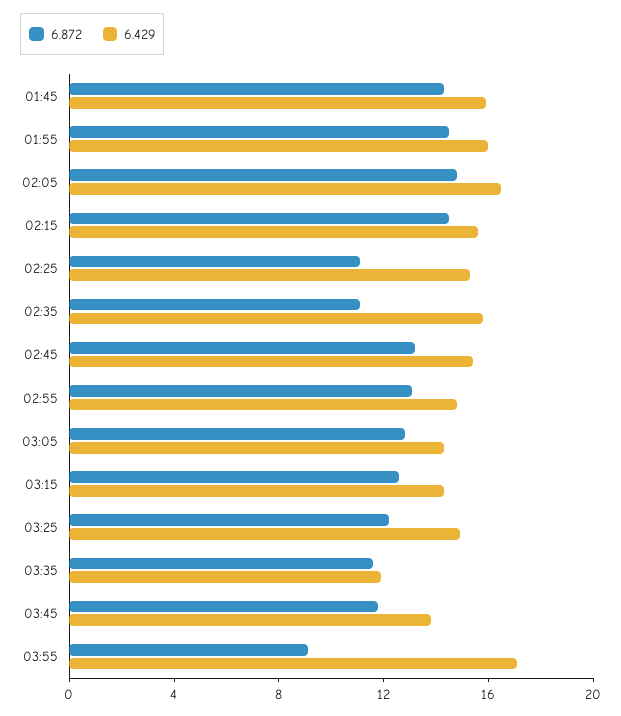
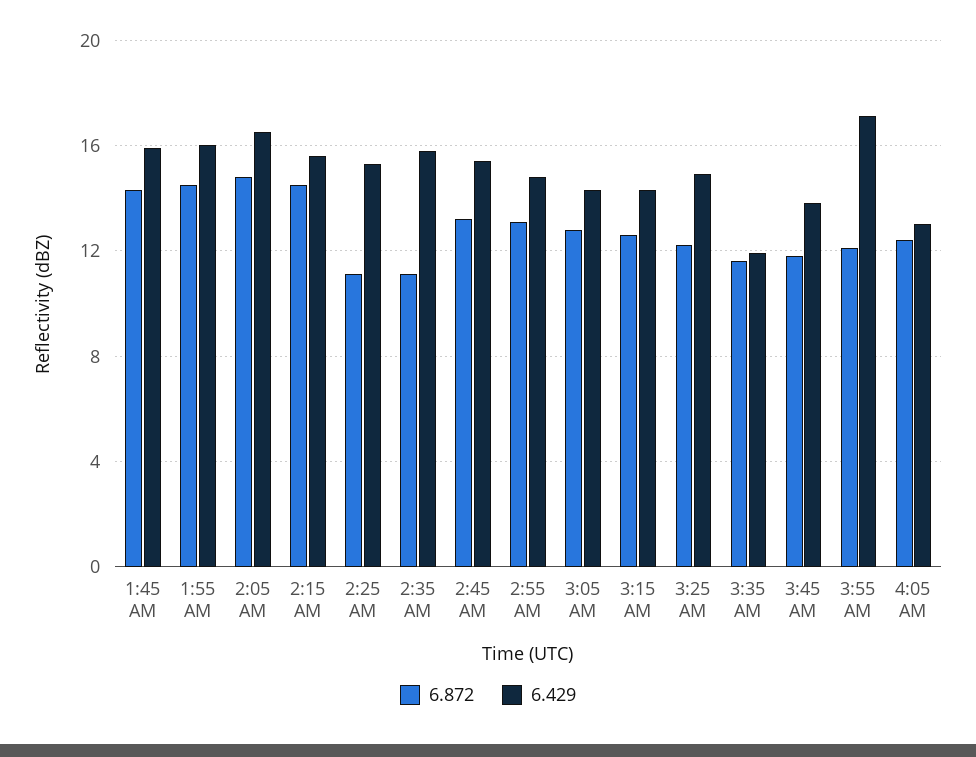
6.872, 03:55: 9 -> 12
6.872, 4:05 AM: none -> 12.5
6.429, 4:05 AM: none -> 13

